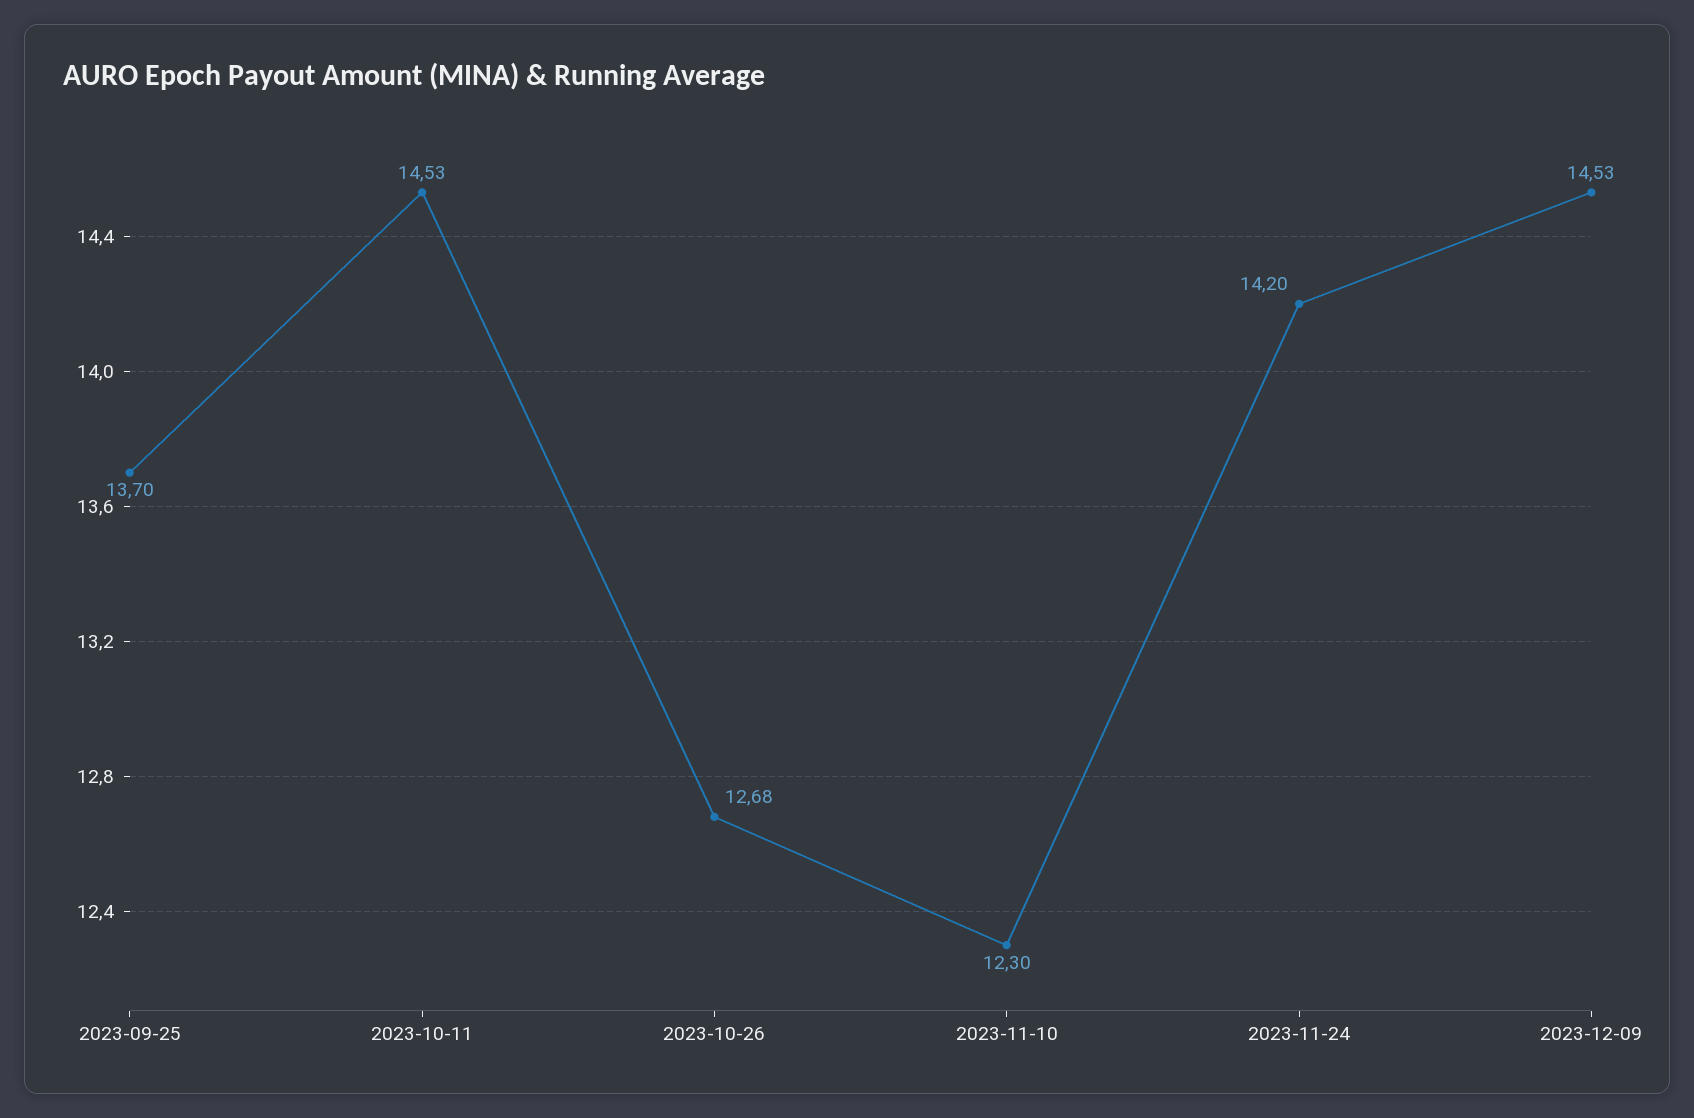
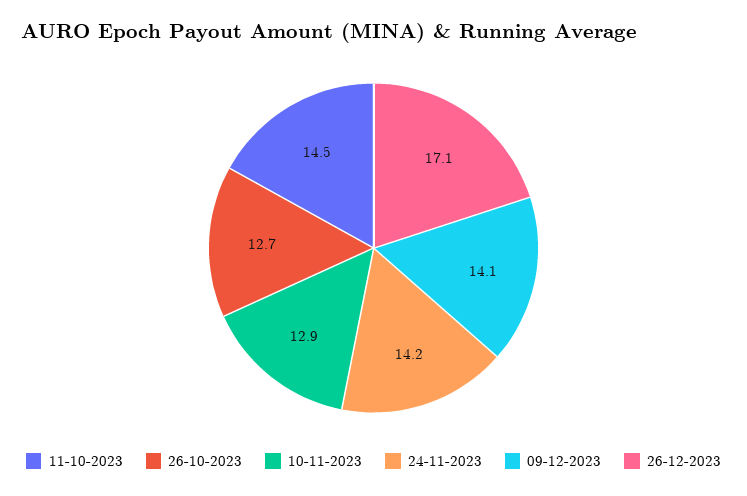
2023-09-25: 13.7 -> none
2023-11-10: 12.3 -> 12.9
2023-12-09: 14.53 -> 14.1
26-12-2023: none -> 17.1

